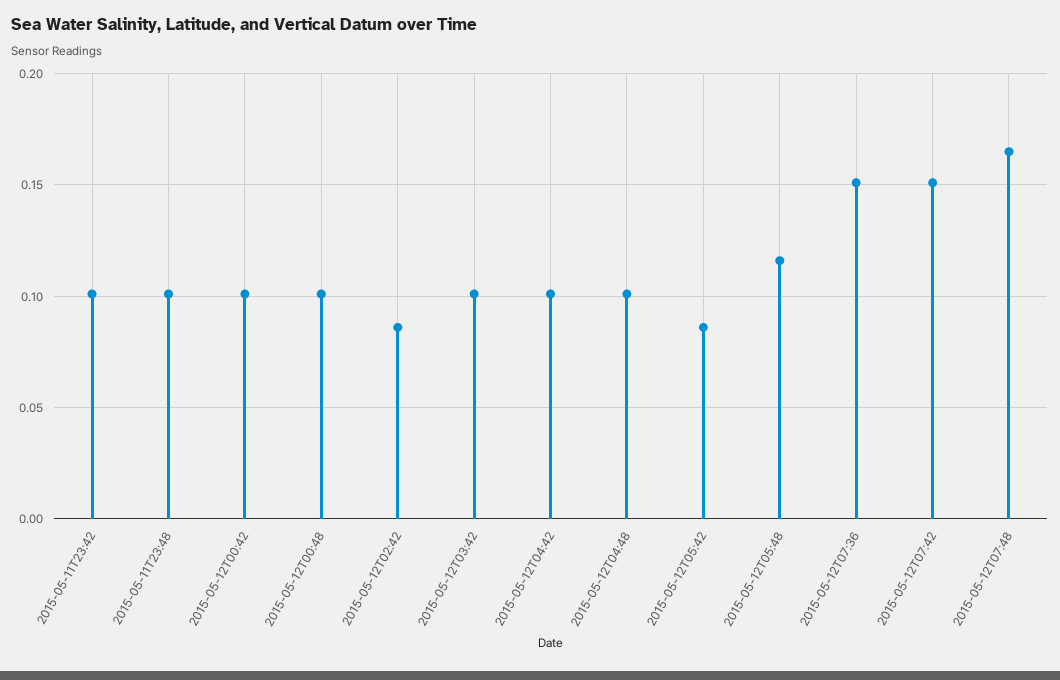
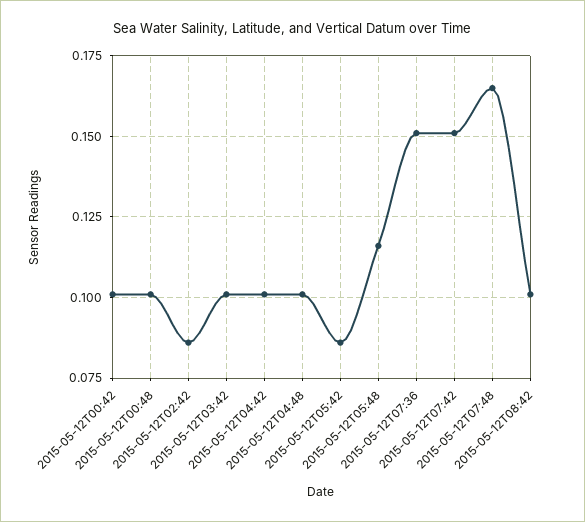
2015-05-11T23:42: 0.1 -> none
2015-05-11T23:48: 0.1 -> none
2015-05-12T08:42: none -> 0.1

